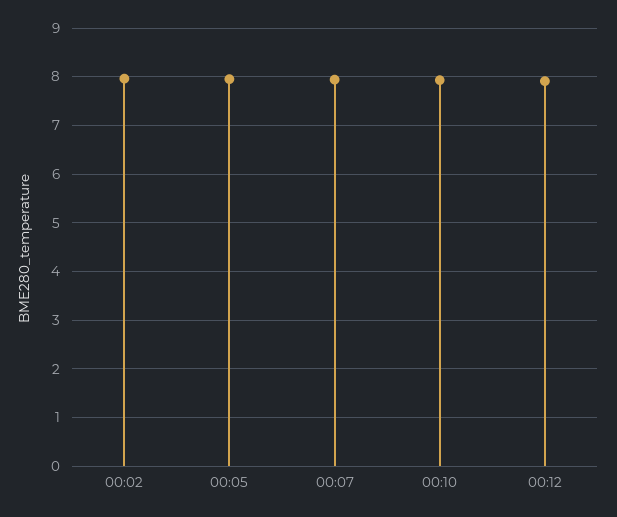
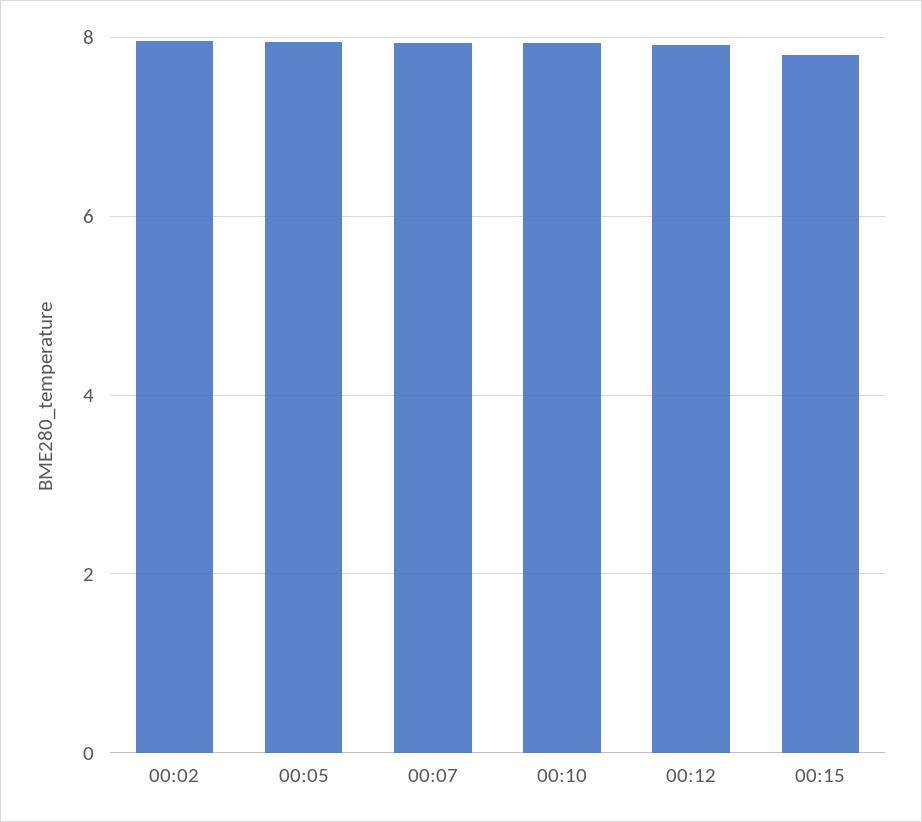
00:15: none -> 7.8

